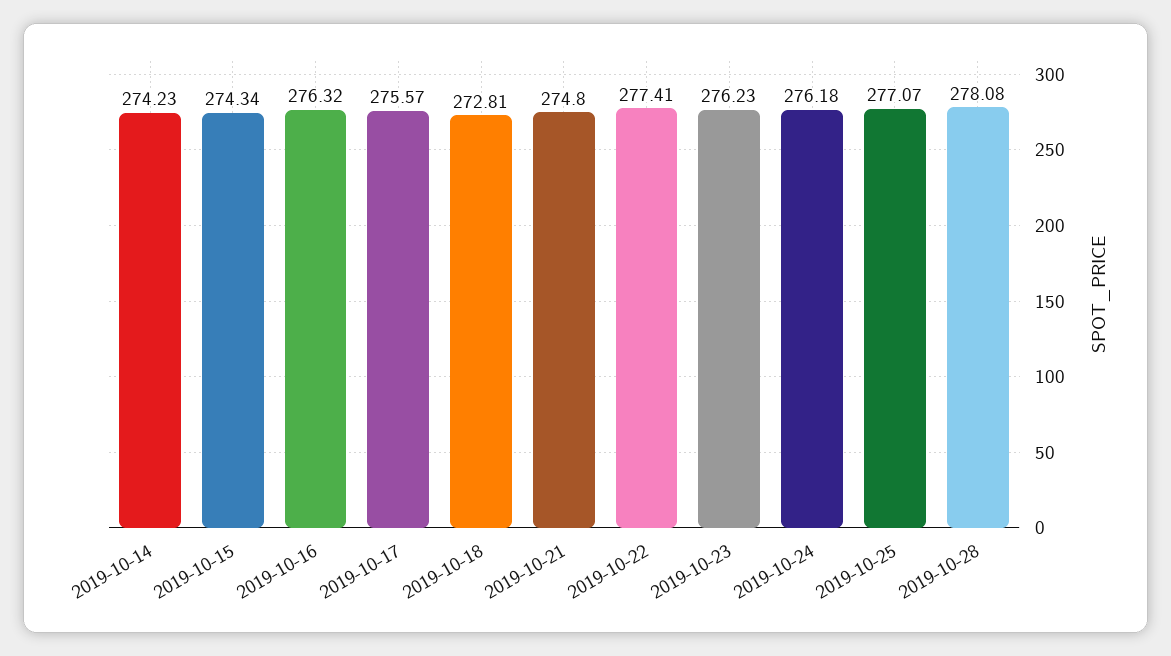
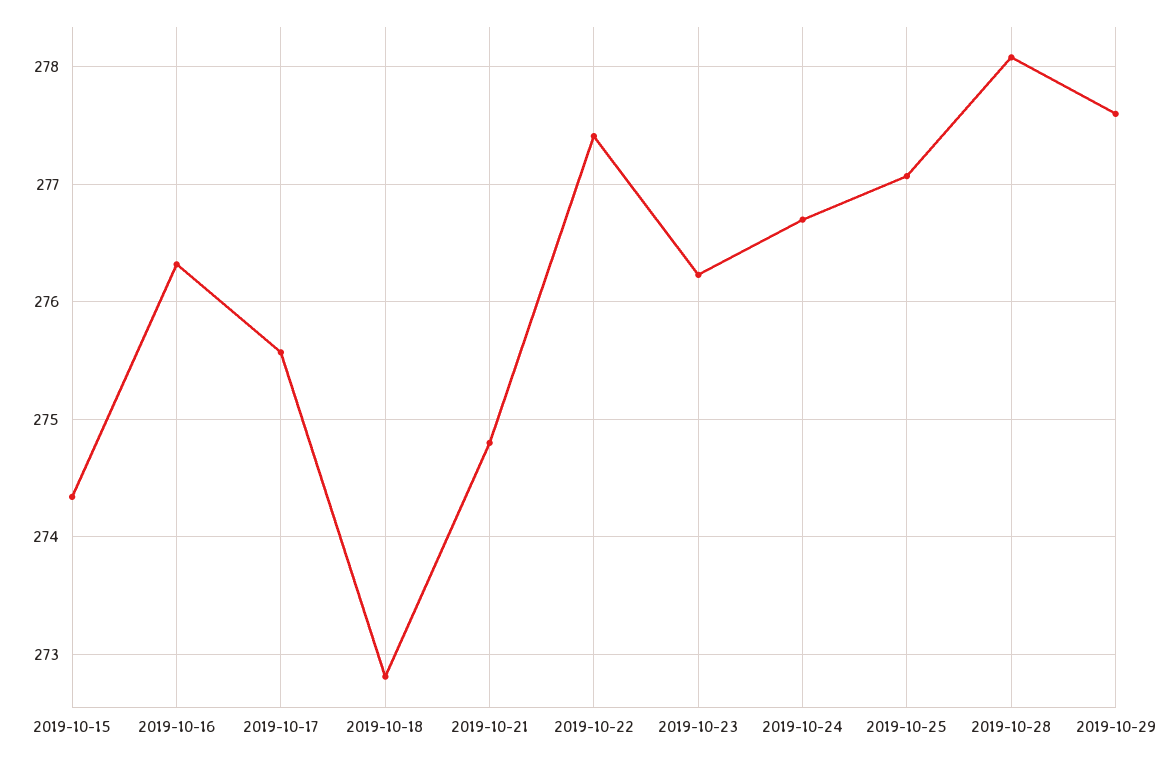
2019-10-14: 274.23 -> none
2019-10-24: 276.18 -> 276.7
2019-10-29: none -> 277.6

